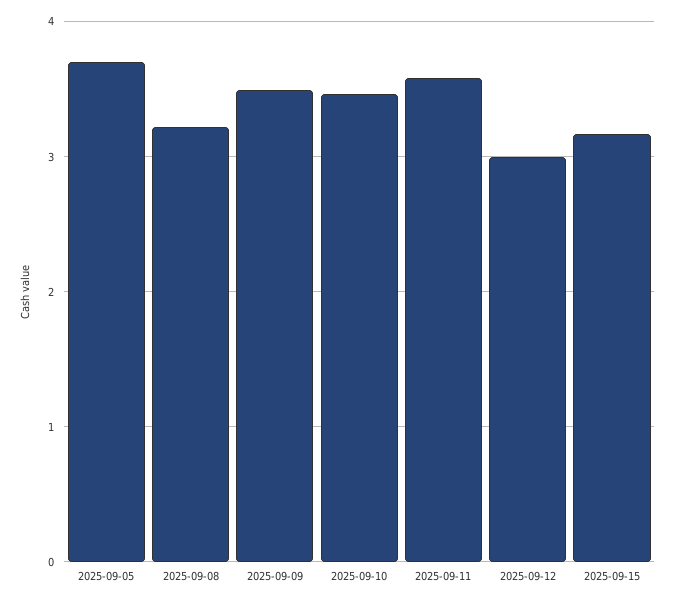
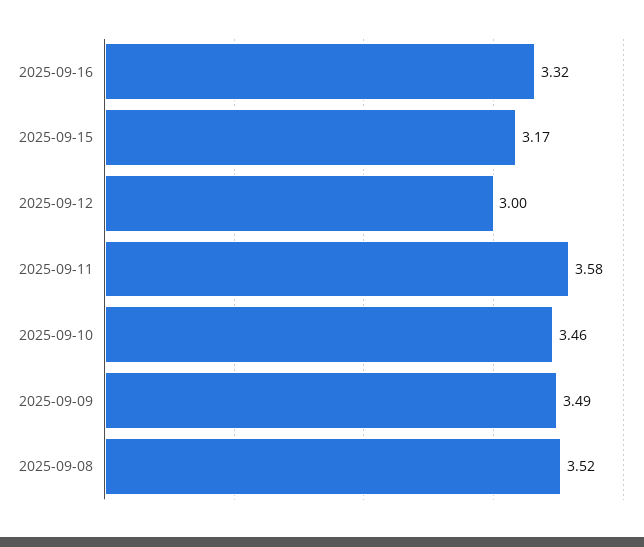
2025-09-05: 3.7 -> none
2025-09-08: 3.2 -> 3.52
2025-09-16: none -> 3.32

